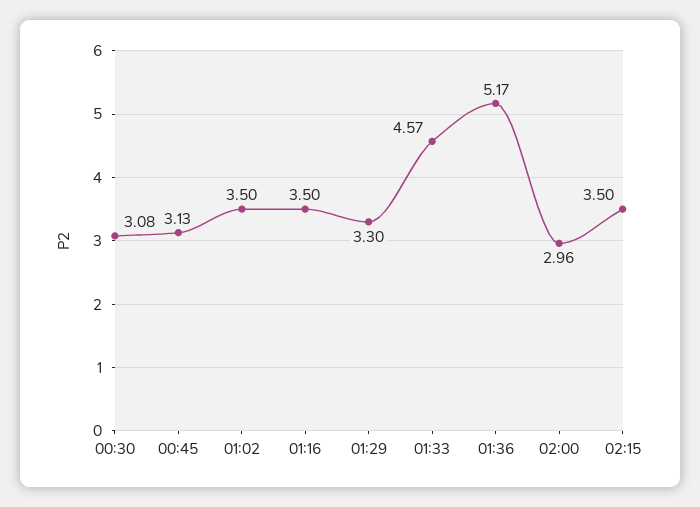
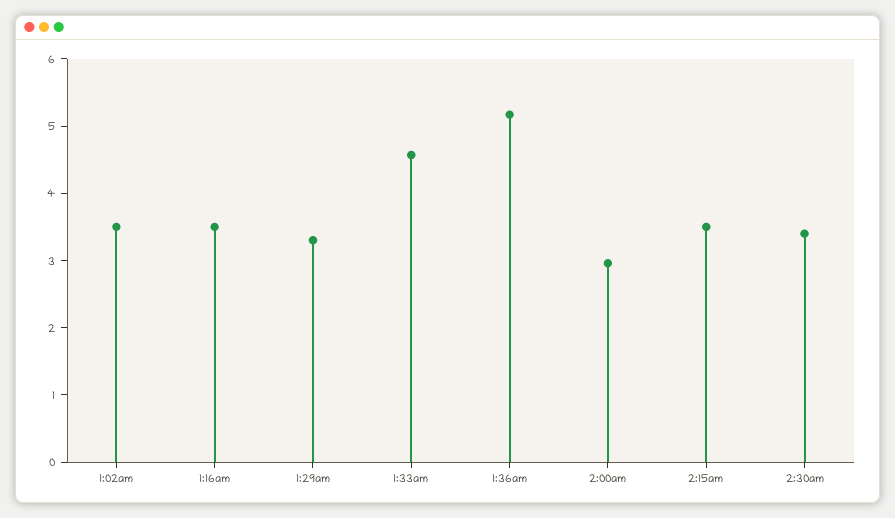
00:30: 3.08 -> none
00:45: 3.13 -> none
2:30am: none -> 3.4

